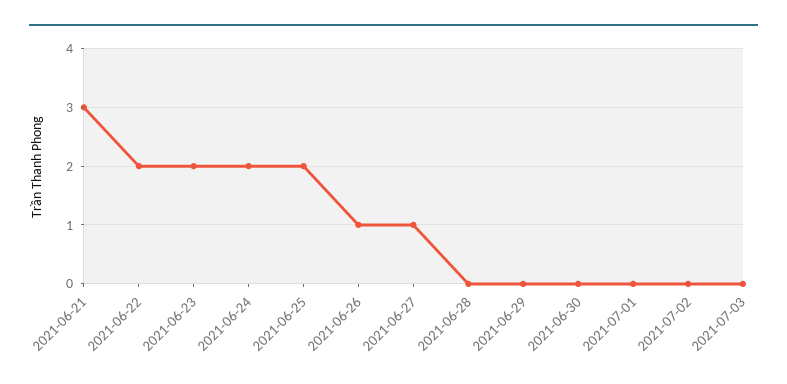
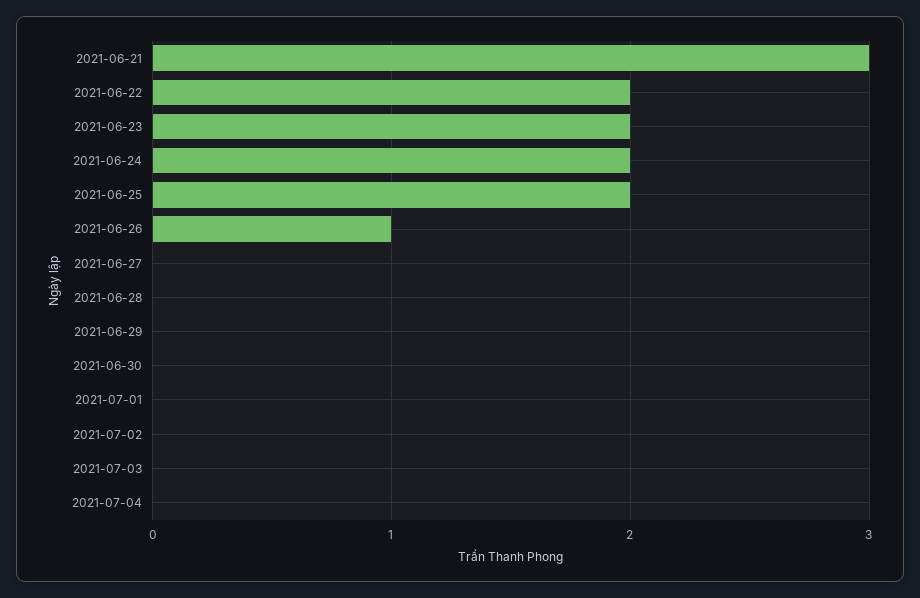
2021-06-27: 1 -> 0
2021-07-04: none -> 0

